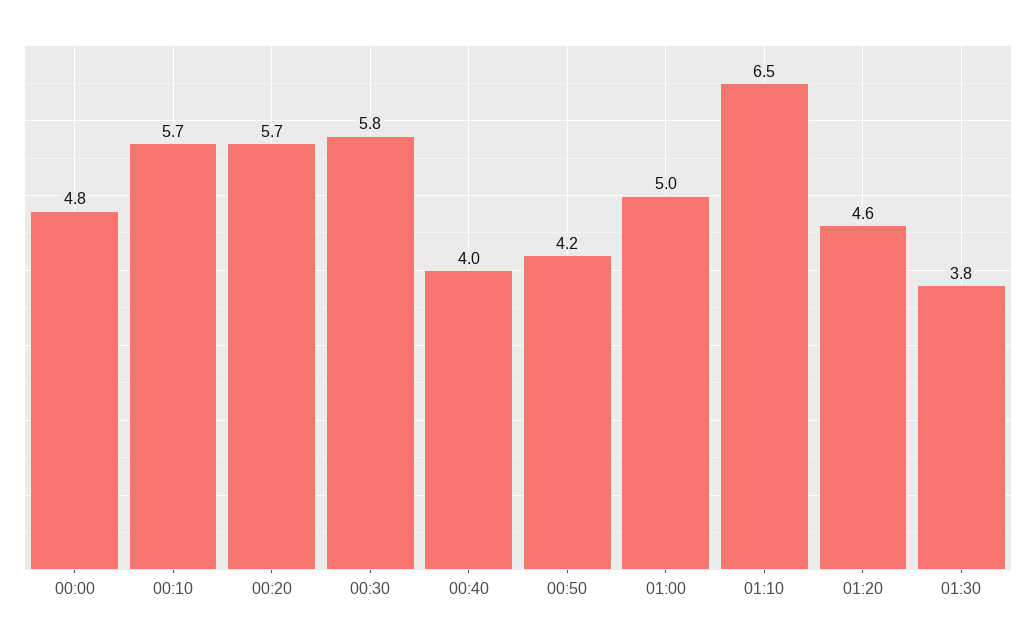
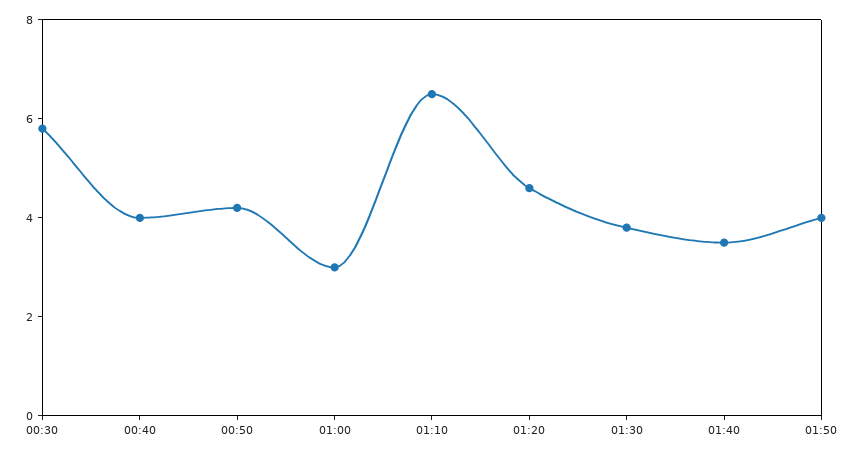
00:00: 4.8 -> none
00:10: 5.7 -> none
00:20: 5.7 -> none
01:00: 5 -> 3
01:40: none -> 3.5
01:50: none -> 4

